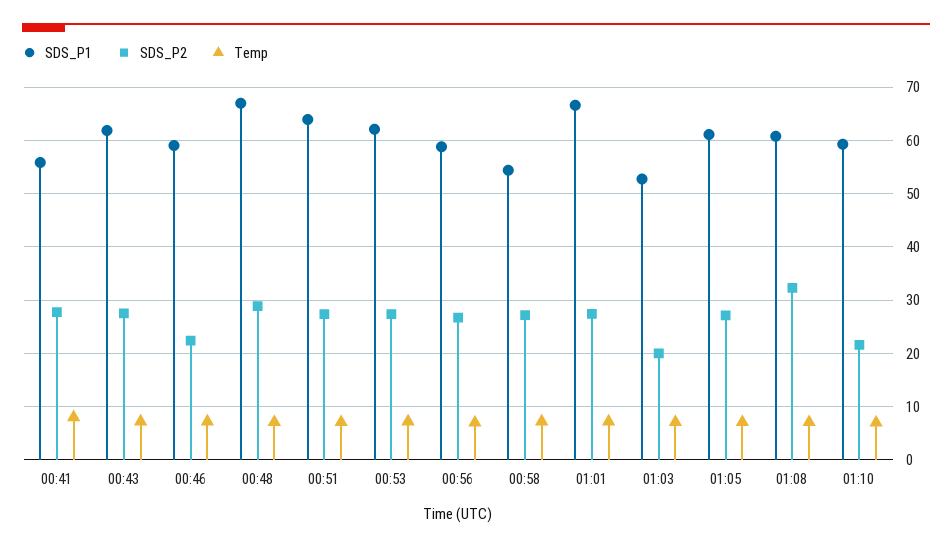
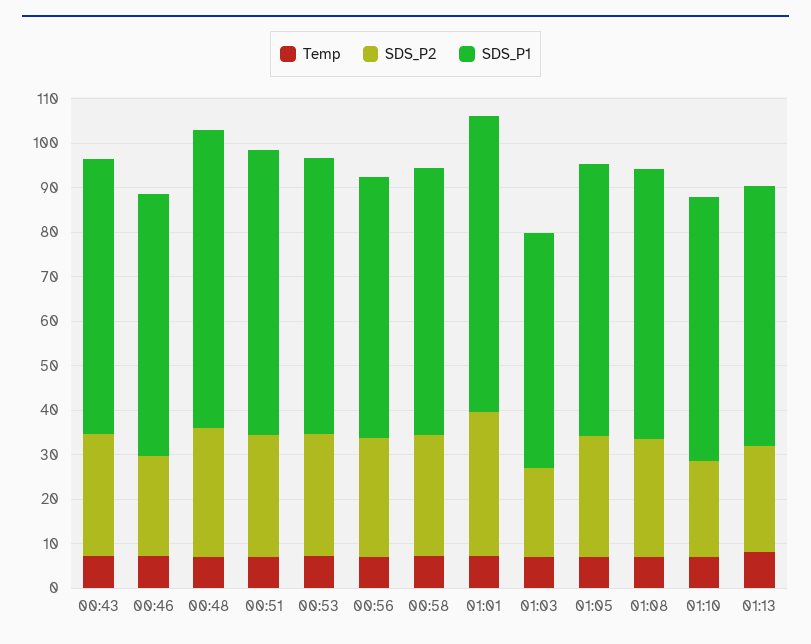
SDS_P1, 00:41: 56 -> none
SDS_P2, 00:41: 28 -> none
Temp, 00:41: 8 -> none
SDS_P1, 00:58: 54 -> 60
SDS_P2, 01:01: 28 -> 32
SDS_P2, 01:08: 32 -> 26
Temp, 01:13: none -> 8
SDS_P2, 01:13: none -> 24
SDS_P1, 01:13: none -> 58

